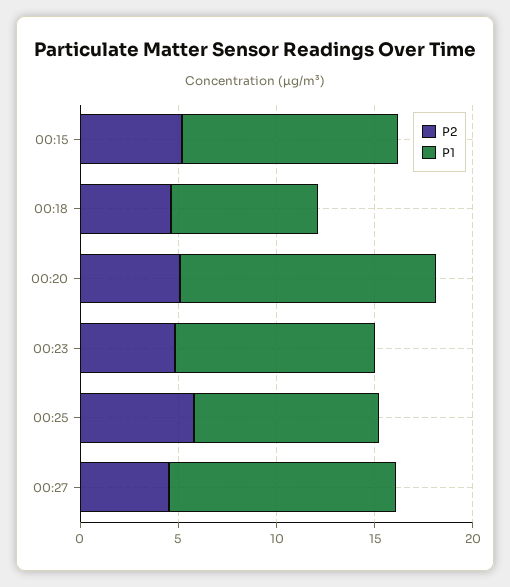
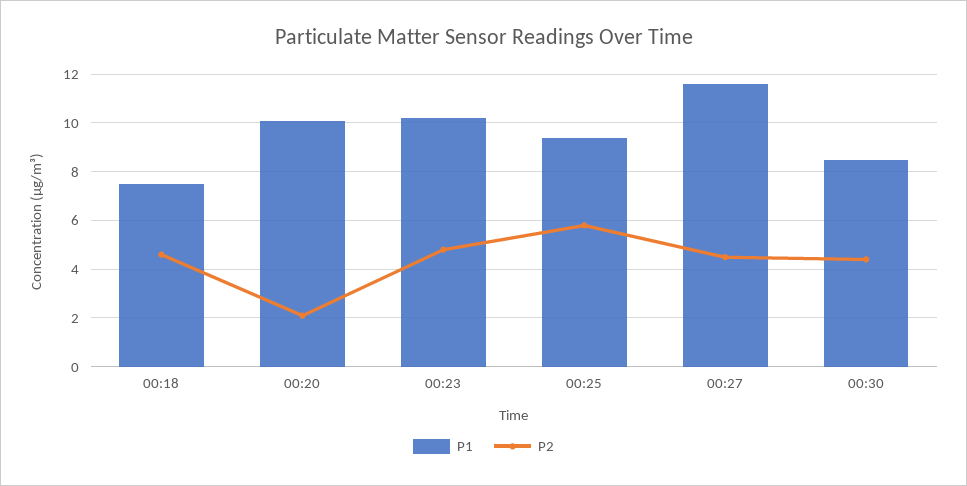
P2, 00:15: 5 -> none
P1, 00:15: 11 -> none
P2, 00:20: 5 -> 2
P1, 00:20: 13 -> 10
P1, 00:30: none -> 8.5
P2, 00:30: none -> 4.5

